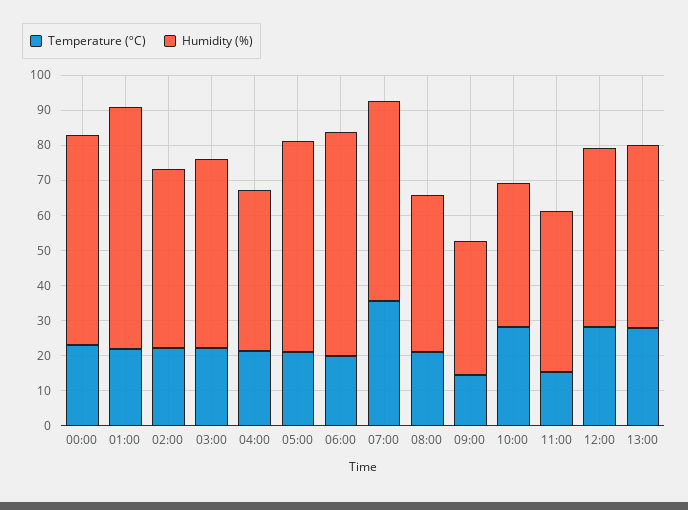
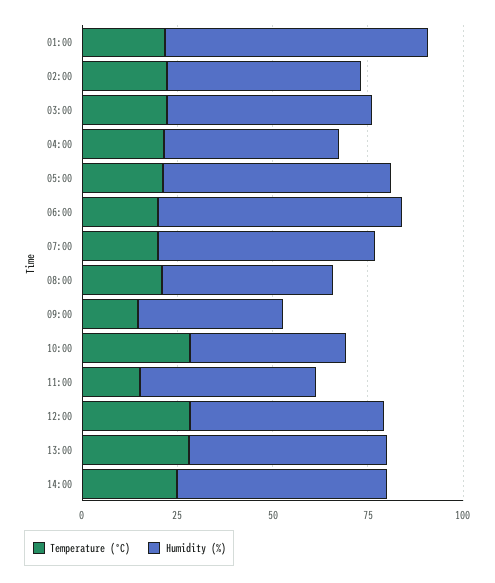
Temperature (ºC), 00:00: 22.5 -> none
Humidity (%), 00:00: 60 -> none
Temperature (ºC), 07:00: 35 -> 20
Temperature (ºC), 14:00: none -> 25
Humidity (%), 14:00: none -> 55

